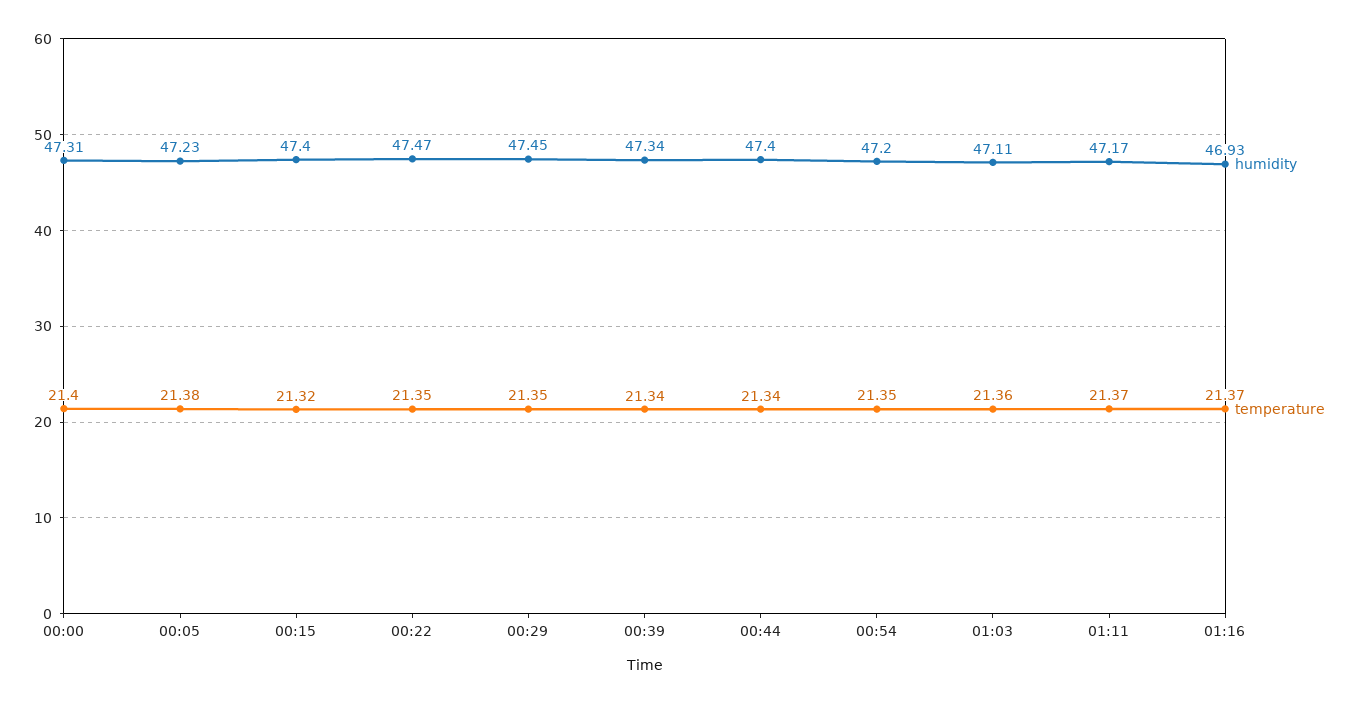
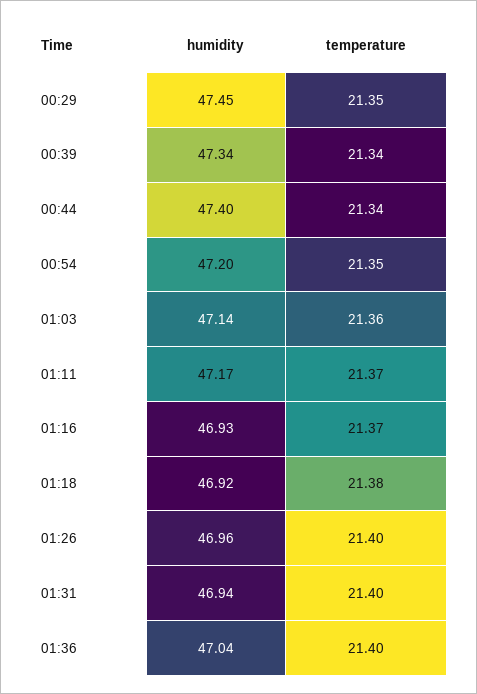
humidity, 00:00: 47.31 -> none
temperature, 00:00: 21.4 -> none
humidity, 00:05: 47.23 -> none
temperature, 00:05: 21.38 -> none
humidity, 00:15: 47.4 -> none
temperature, 00:15: 21.32 -> none
humidity, 00:22: 47.47 -> none
temperature, 00:22: 21.35 -> none
humidity, 01:03: 47.11 -> 47.14
humidity, 01:18: none -> 46.92
temperature, 01:18: none -> 21.38
humidity, 01:26: none -> 46.96
temperature, 01:26: none -> 21.4
humidity, 01:31: none -> 46.94
temperature, 01:31: none -> 21.4
humidity, 01:36: none -> 47.04
temperature, 01:36: none -> 21.4

